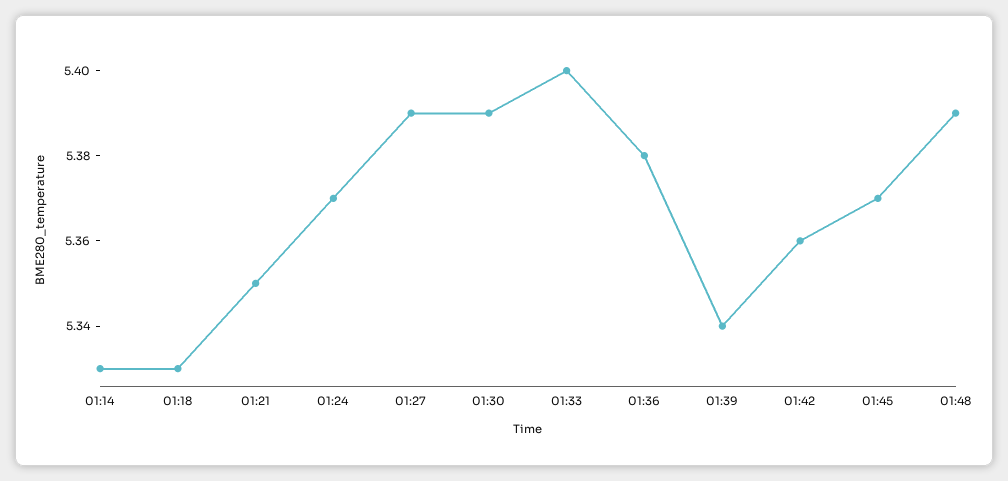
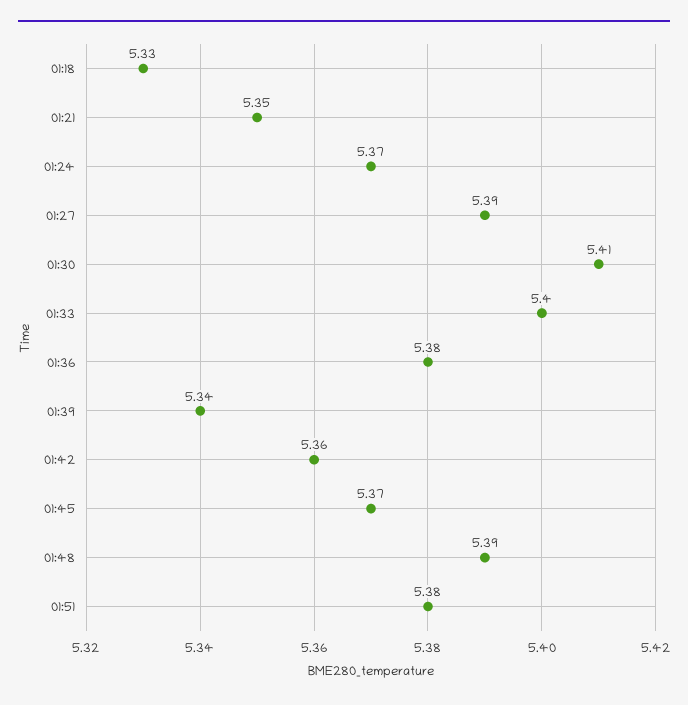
01:14: 5.33 -> none
01:30: 5.39 -> 5.41
01:51: none -> 5.38

